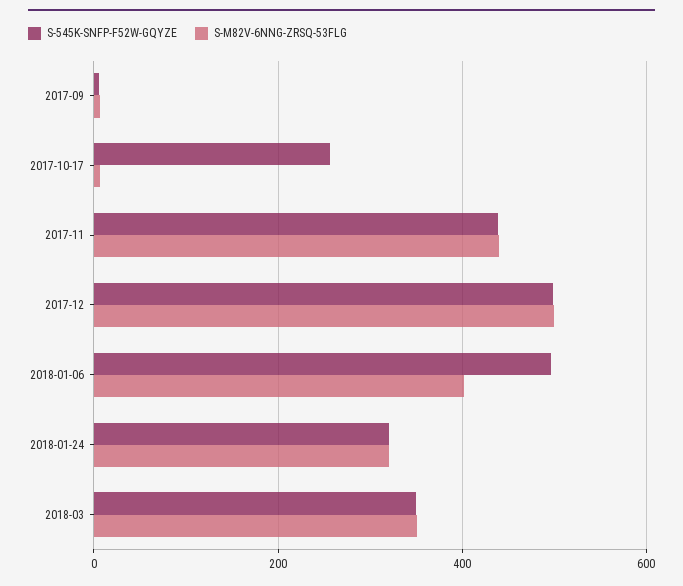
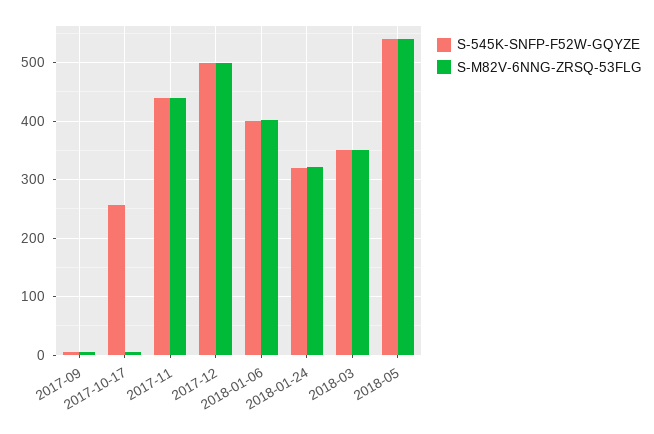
S-545K-SNFP-F52W-GQYZE, 2018-01-06: 500 -> 400
S-545K-SNFP-F52W-GQYZE, 2018-05: none -> 540
S-M82V-6NNG-ZRSQ-53FLG, 2018-05: none -> 540

